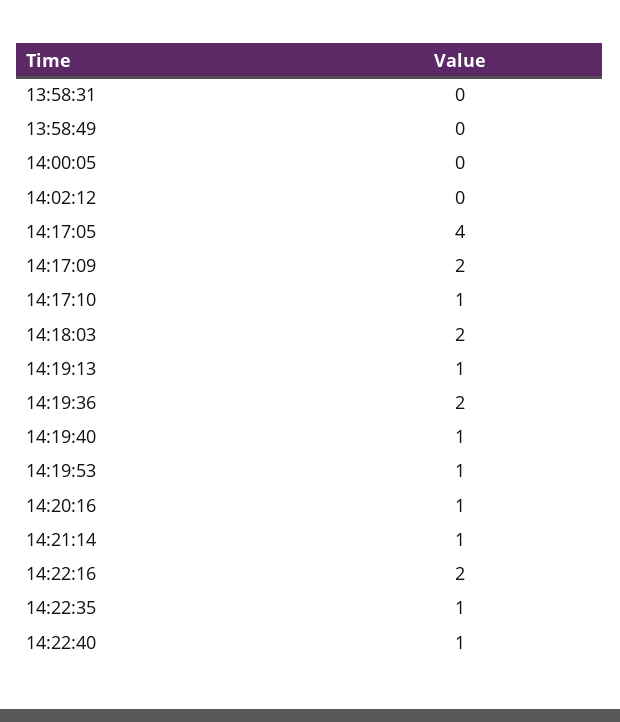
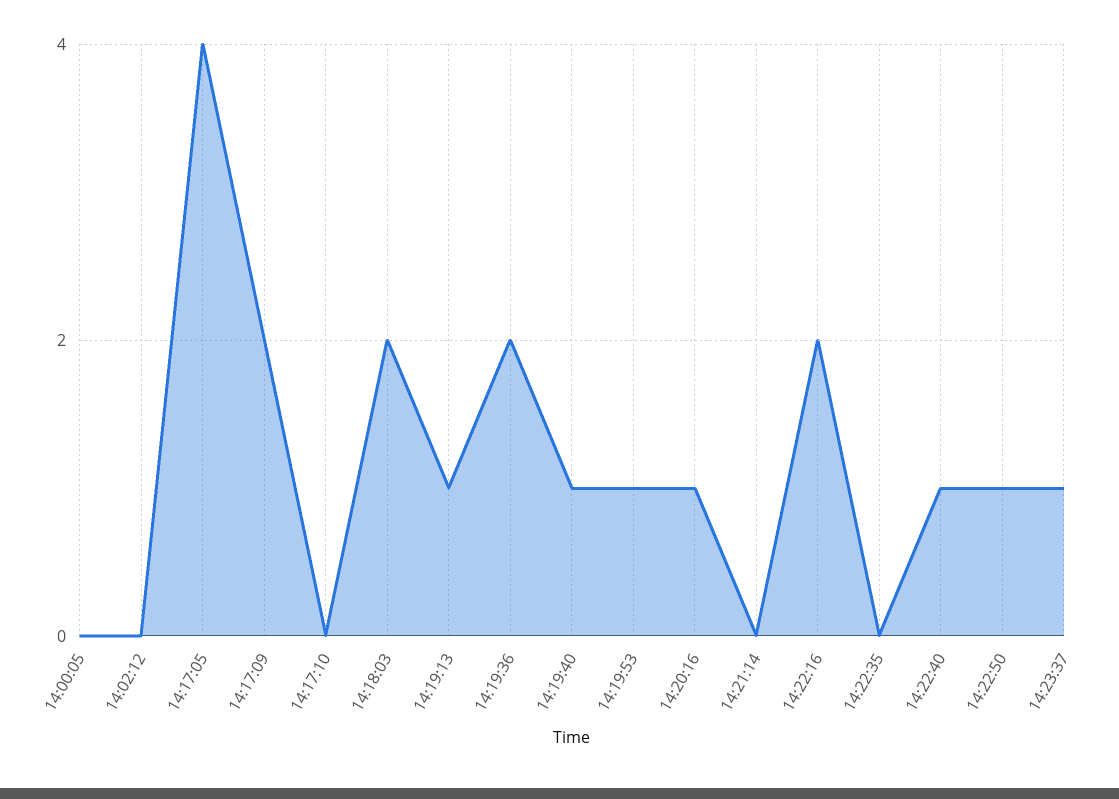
13:58:31: 0 -> none
13:58:49: 0 -> none
14:17:10: 1 -> 0
14:21:14: 1 -> 0
14:22:35: 1 -> 0
14:22:50: none -> 1
14:23:37: none -> 1

